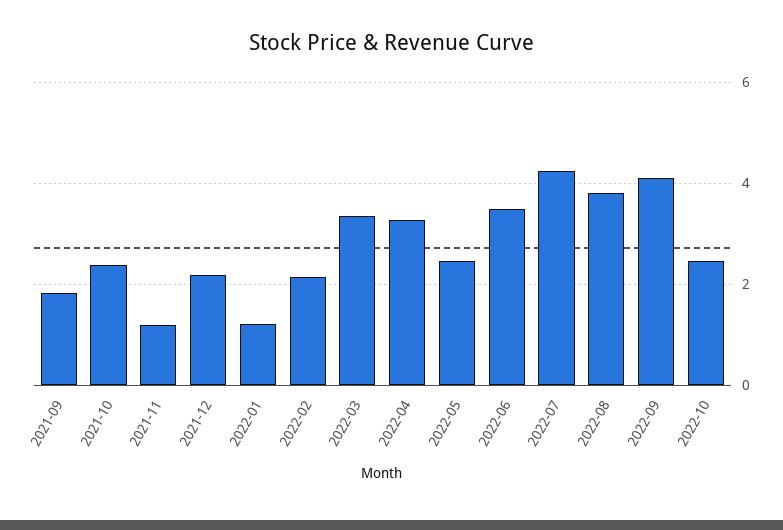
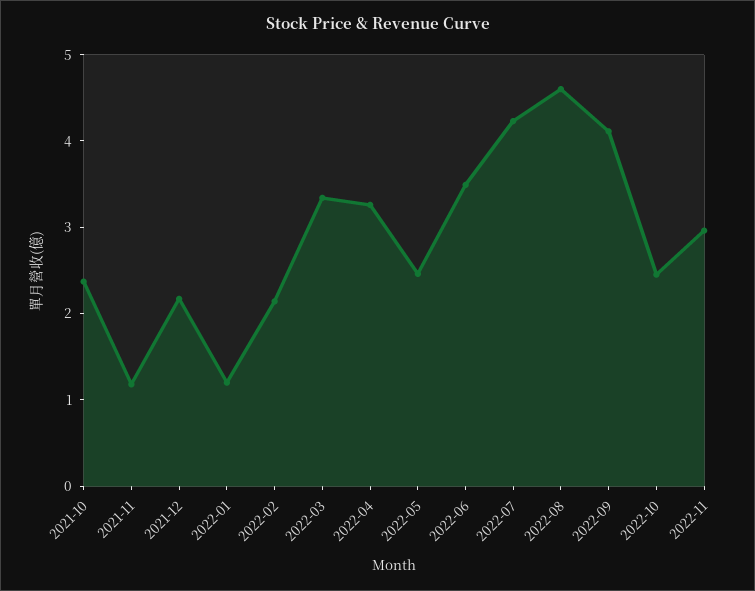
2021-09: 1.8 -> none
2022-08: 3.8 -> 4.6
2022-11: none -> 3

